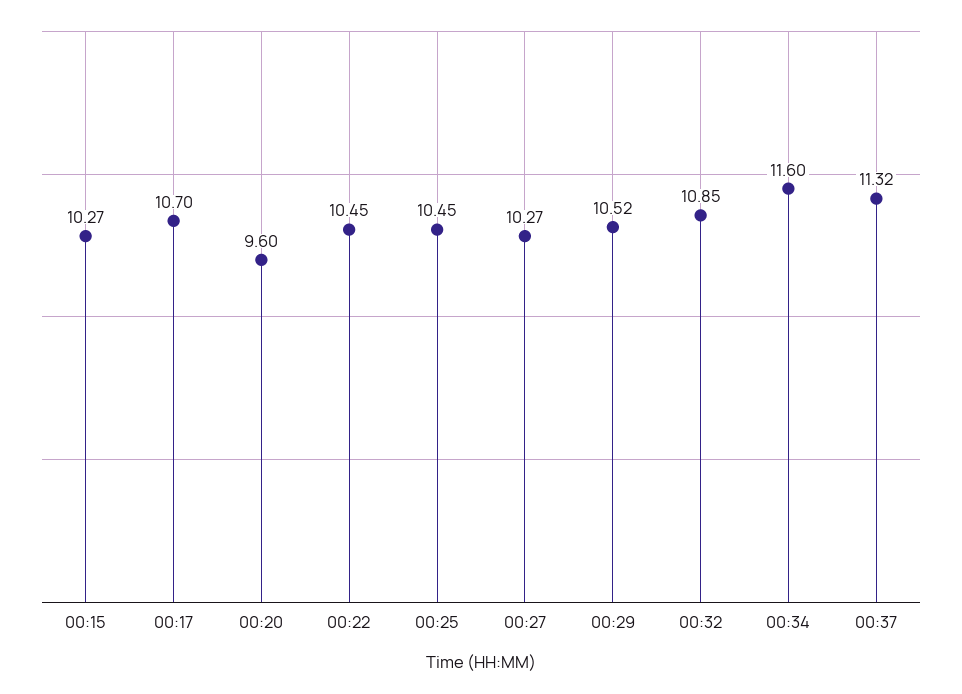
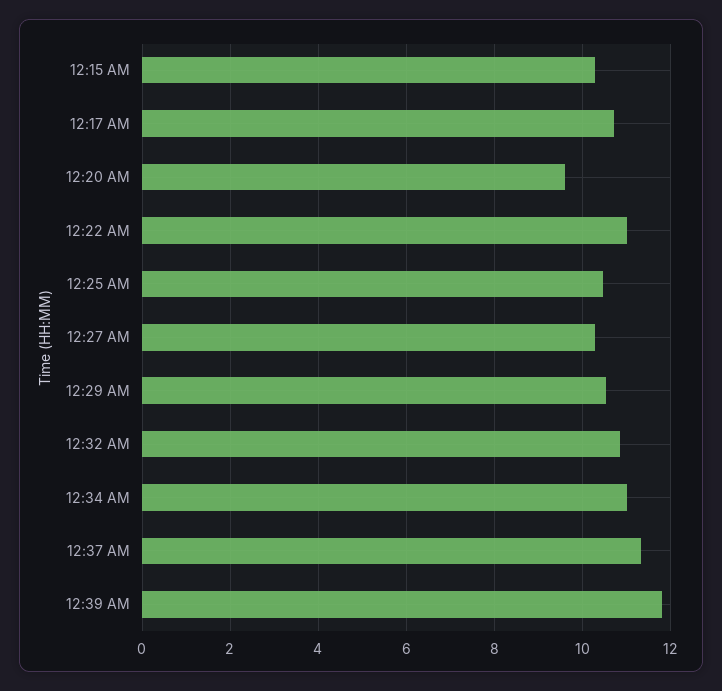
00:22: 10.45 -> 11
00:34: 11.6 -> 11
12:39 AM: none -> 11.8

